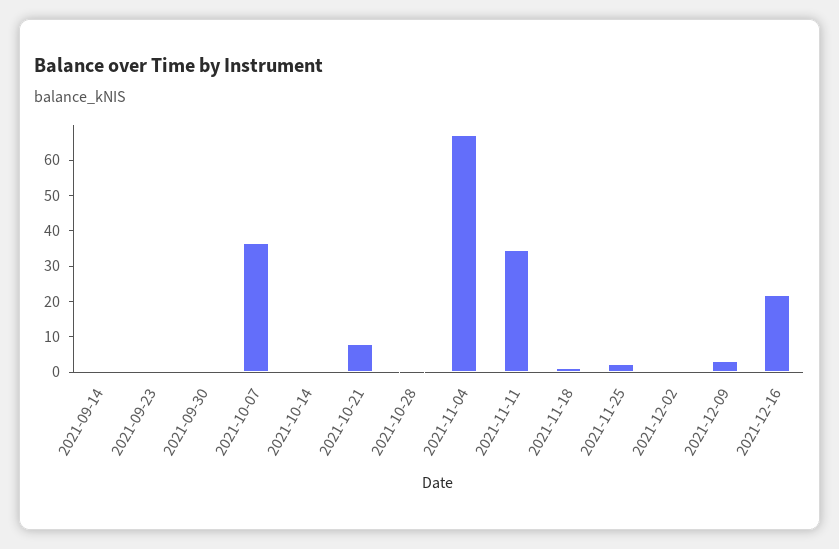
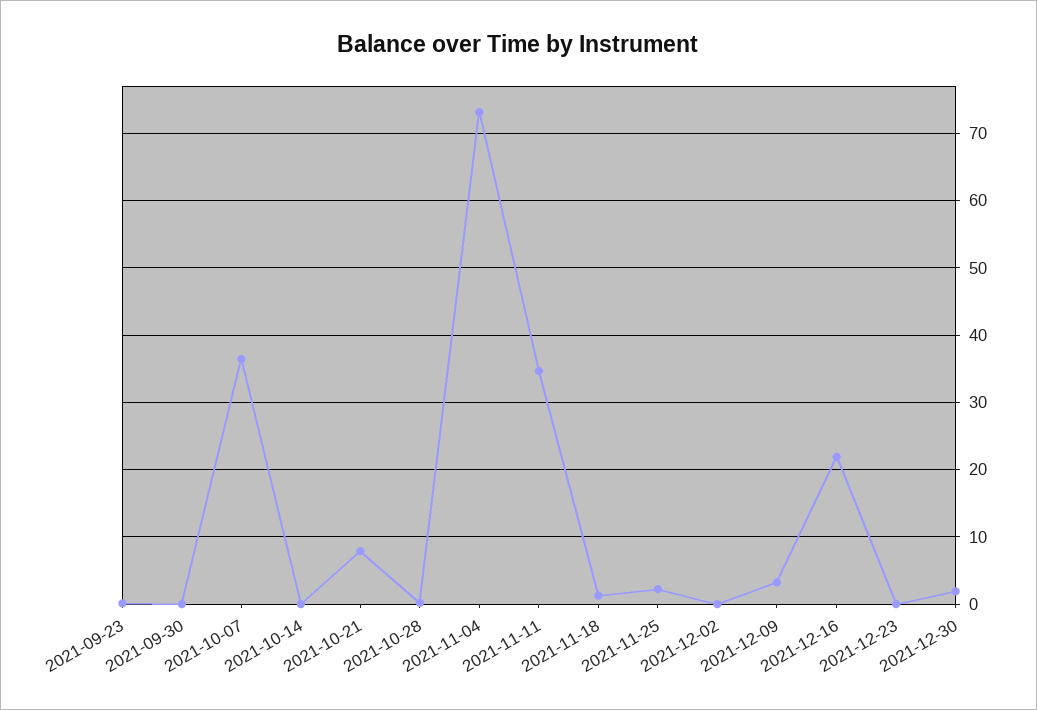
2021-09-14: 0 -> none
2021-11-04: 67.5 -> 73
2021-12-23: none -> 0
2021-12-30: none -> 2

